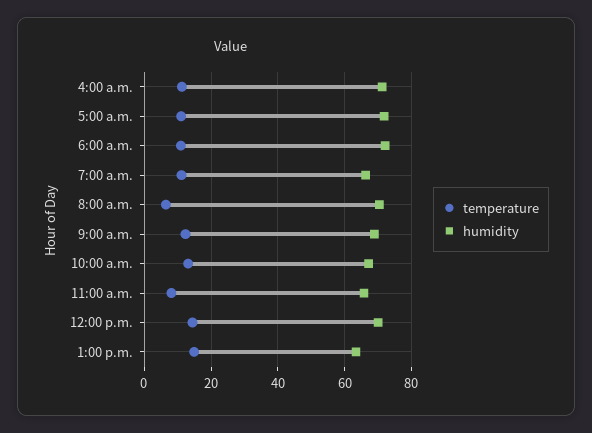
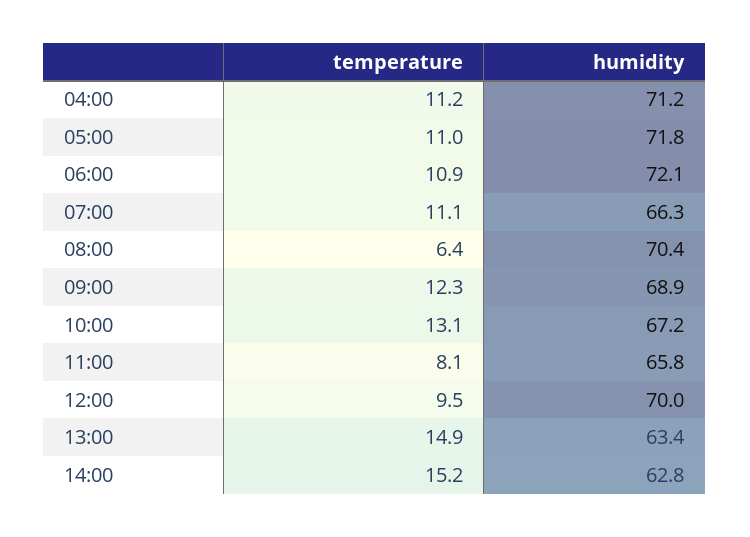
temperature, 12:00 p.m.: 14 -> 9.5
temperature, 14:00: none -> 15.2
humidity, 14:00: none -> 62.8

